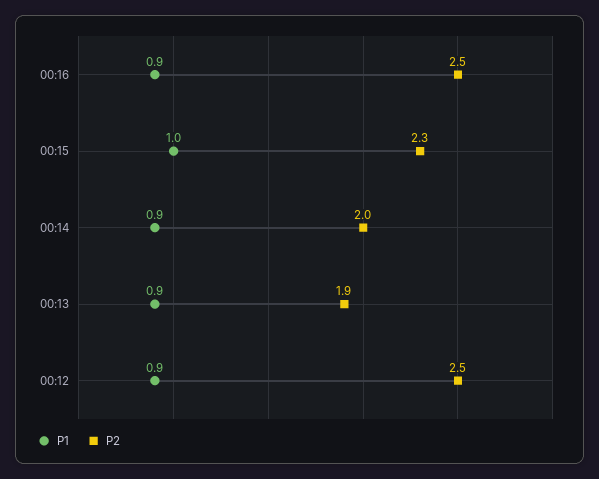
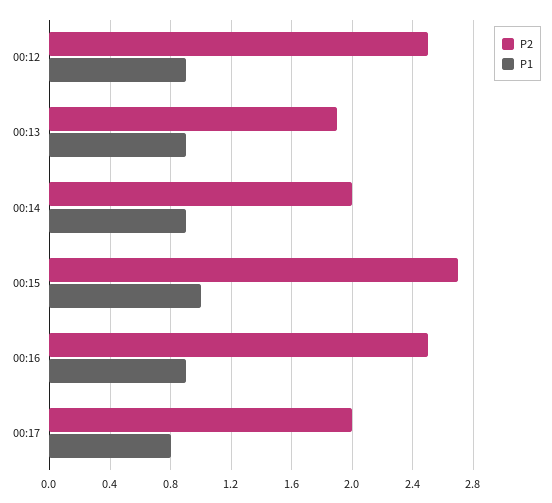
P2, 00:15: 2.3 -> 2.7
P2, 00:17: none -> 2
P1, 00:17: none -> 0.8

